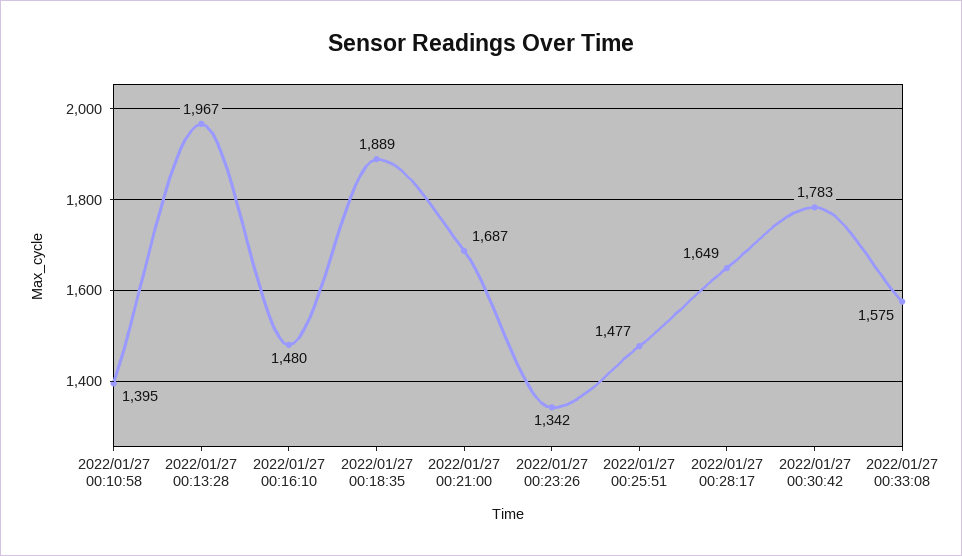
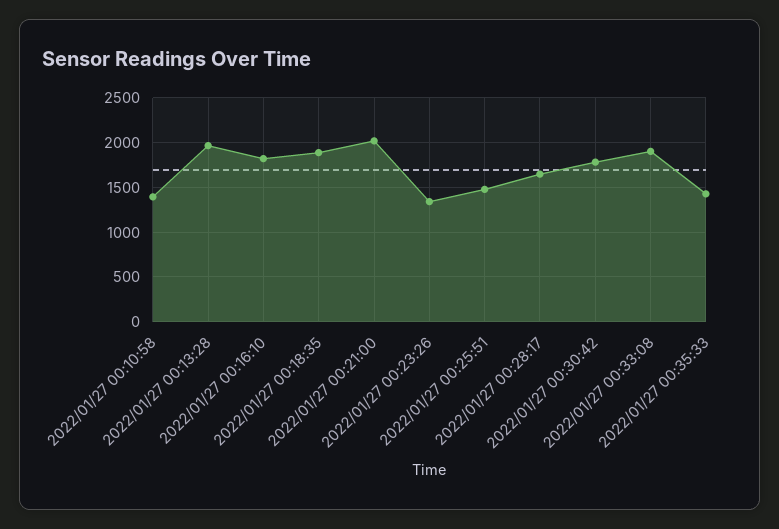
2022/01/27 00:16:10: 1480 -> 1800
2022/01/27 00:21:00: 1687 -> 2000
2022/01/27 00:33:08: 1575 -> 1900
2022/01/27 00:35:33: none -> 1400

